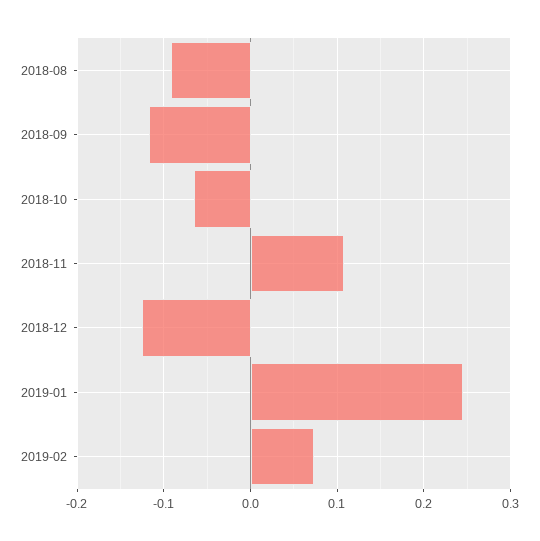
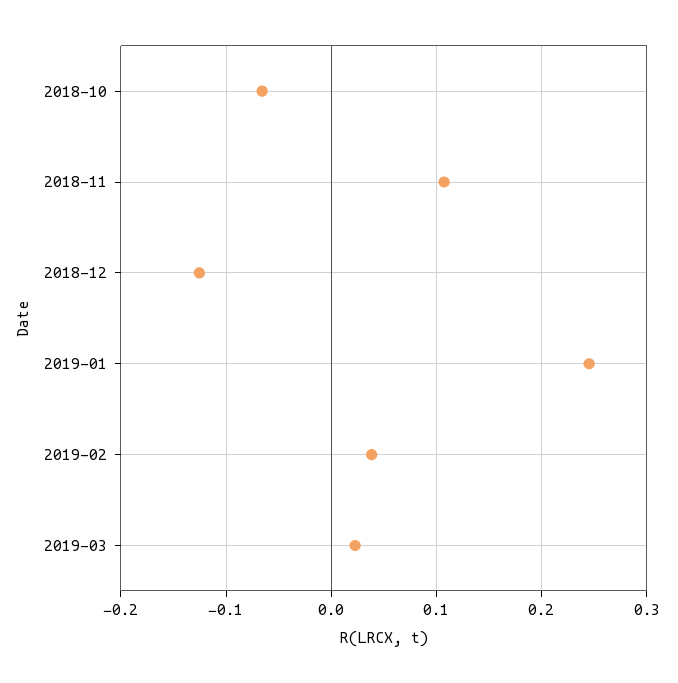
2018-08: -0.09 -> none
2018-09: -0.12 -> none
2019-02: 0.07 -> 0.04
2019-03: none -> 0.02

